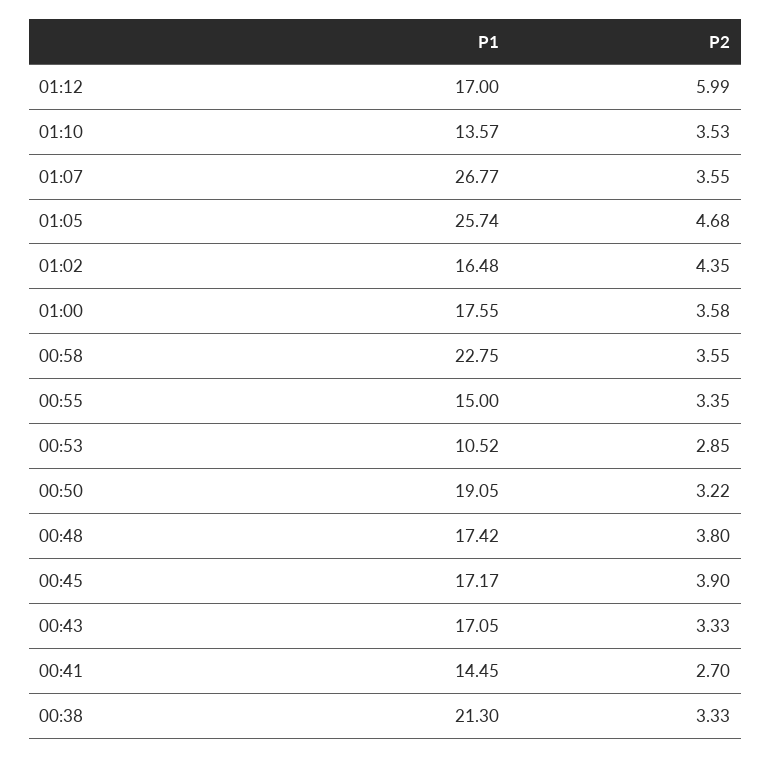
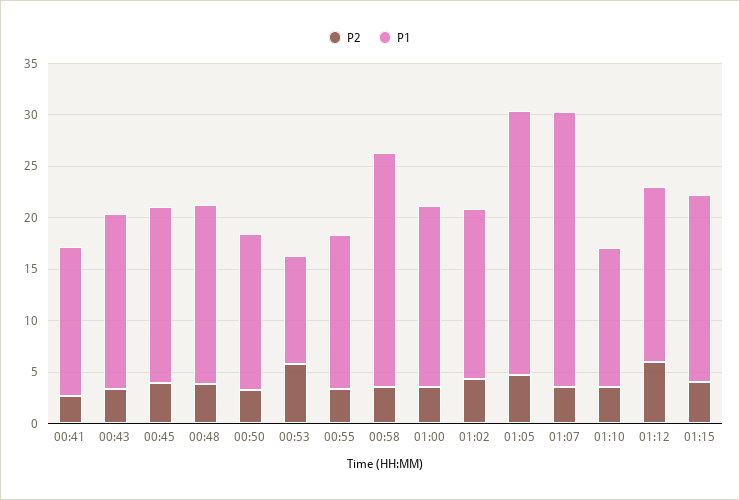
P2, 00:53: 2.85 -> 6
P1, 00:50: 19.05 -> 15
P1, 00:38: 21.3 -> none
P2, 00:38: 3.33 -> none
P2, 01:15: none -> 4
P1, 01:15: none -> 18

